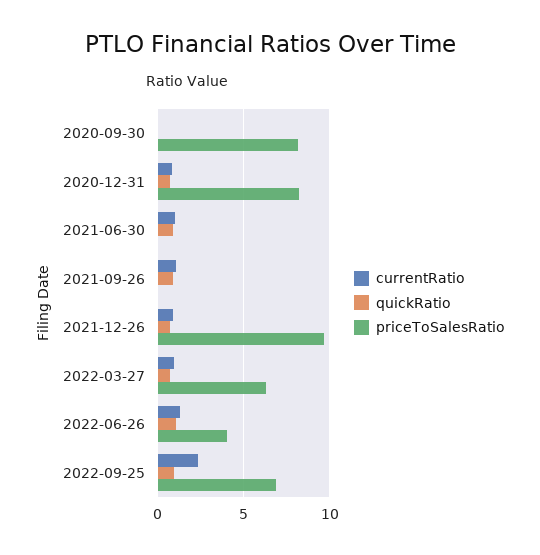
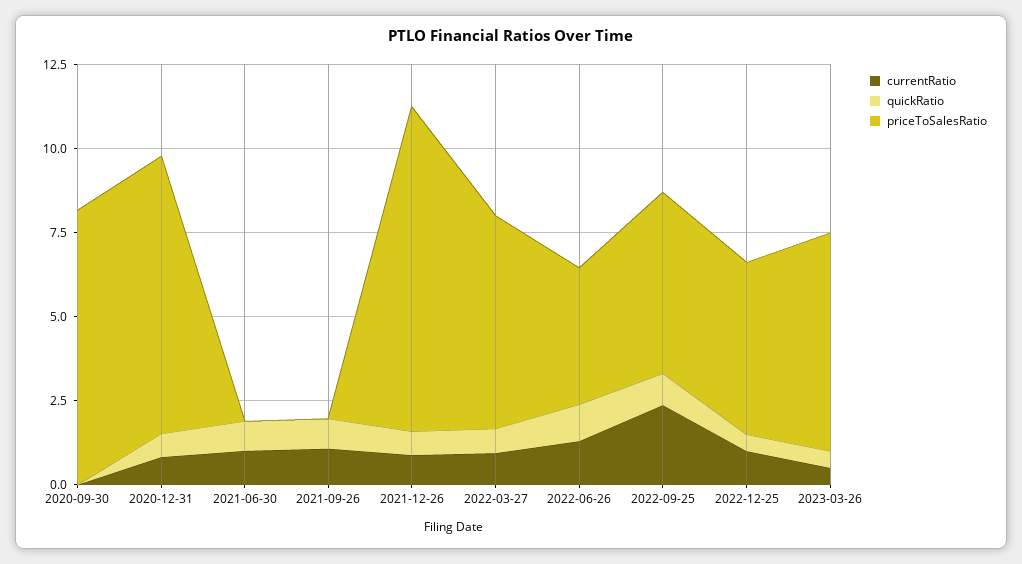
priceToSalesRatio, 2022-09-25: 7 -> 5.5
currentRatio, 2022-12-25: none -> 1
quickRatio, 2022-12-25: none -> 0.5
priceToSalesRatio, 2022-12-25: none -> 5
currentRatio, 2023-03-26: none -> 0.5
quickRatio, 2023-03-26: none -> 0.5
priceToSalesRatio, 2023-03-26: none -> 6.5

